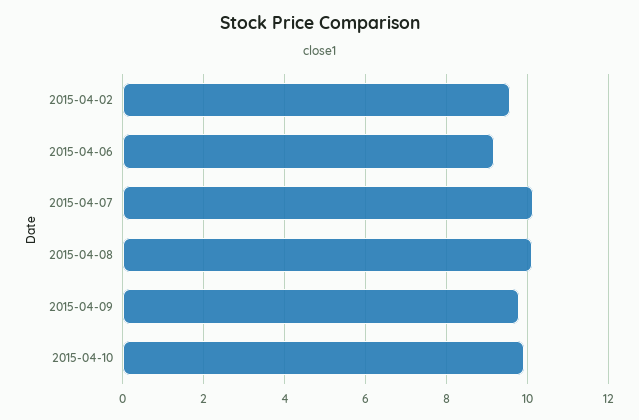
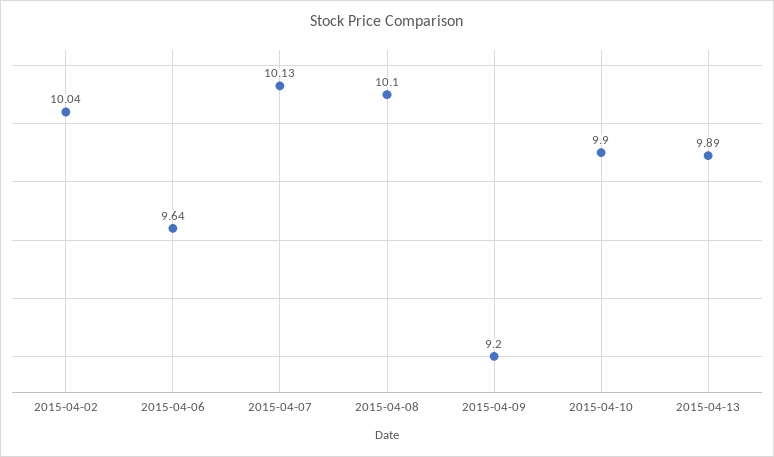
2015-04-02: 9.6 -> 10.04
2015-04-06: 9.2 -> 9.64
2015-04-09: 9.8 -> 9.2
2015-04-13: none -> 9.89

